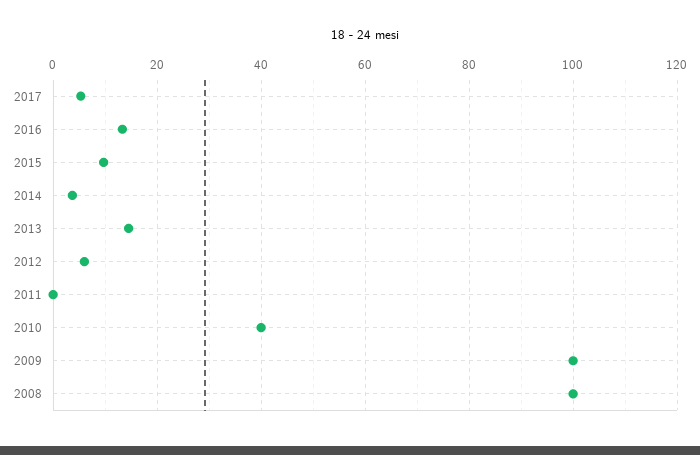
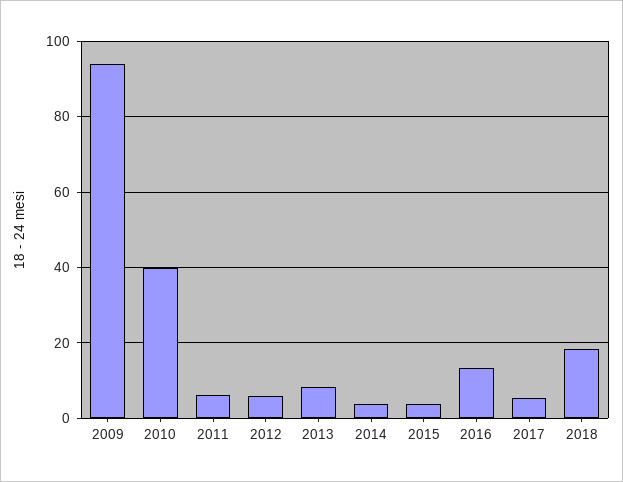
2015: 10 -> 4
2013: 14 -> 8
2011: 0 -> 6
2009: 100 -> 94
2008: 100 -> none
2018: none -> 18

